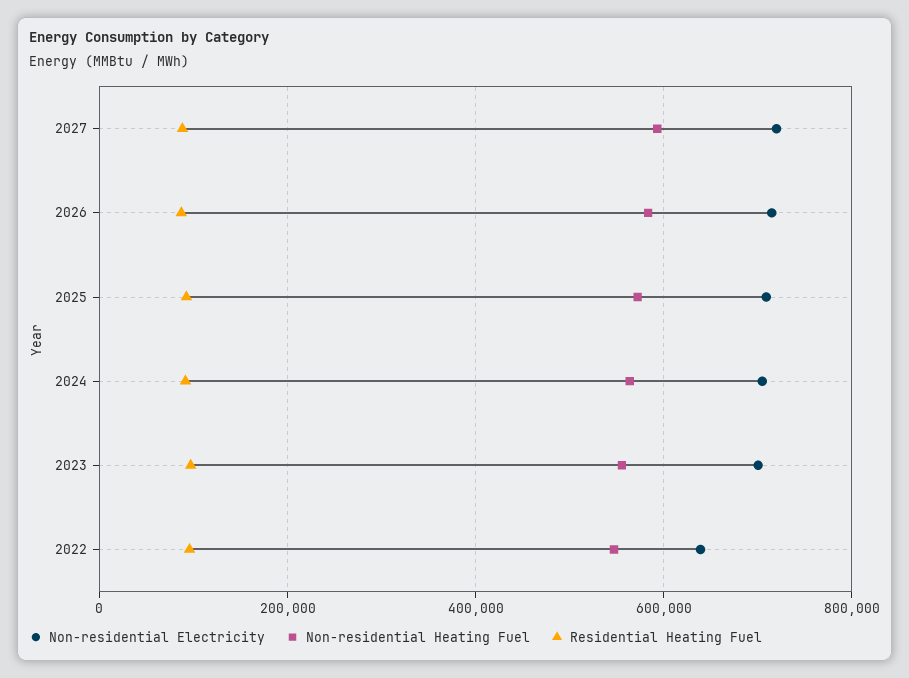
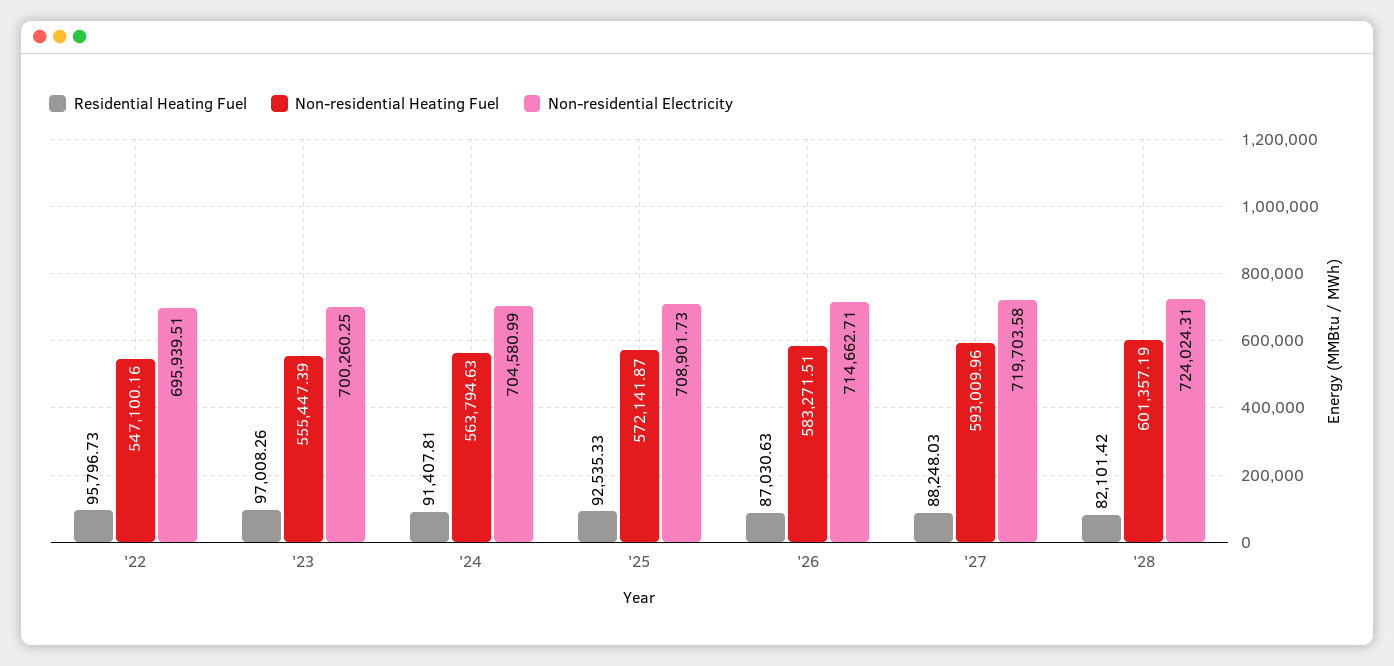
Non-residential Electricity, 2022: 640000 -> 695939.51
Residential Heating Fuel, '28: none -> 82101.42
Non-residential Heating Fuel, '28: none -> 601357.19
Non-residential Electricity, '28: none -> 724024.31

